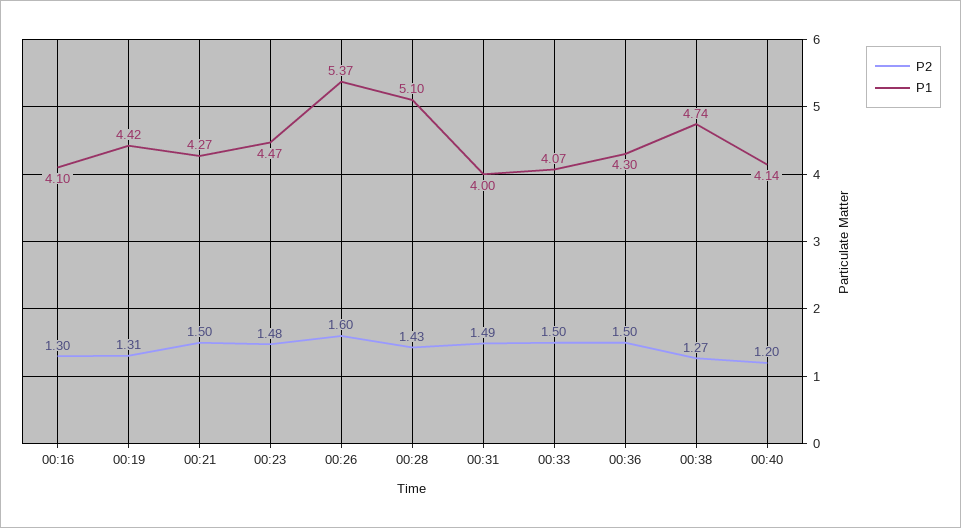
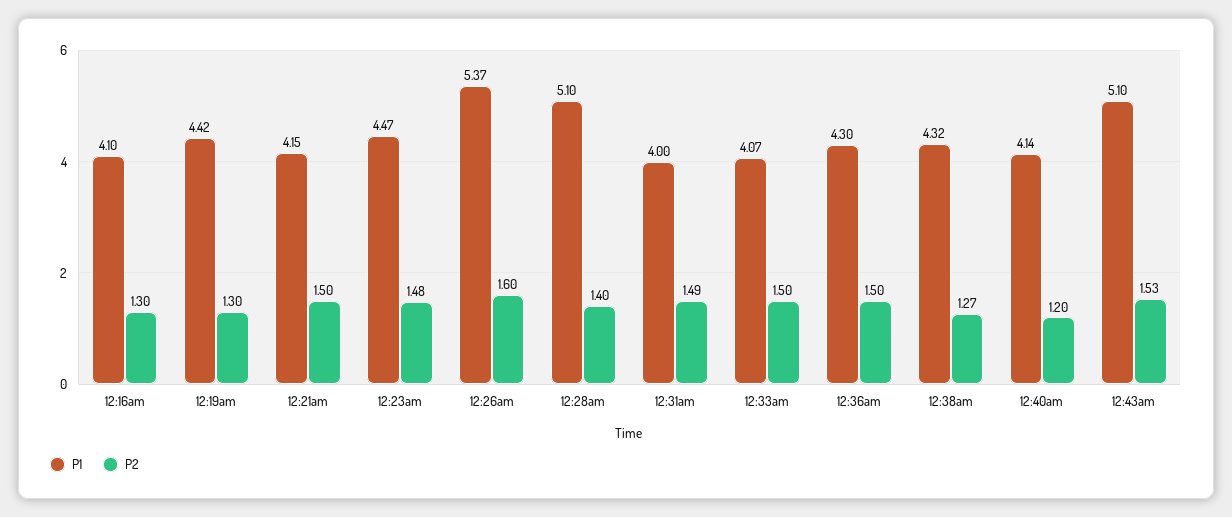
P2, 00:19: 1.31 -> 1.3
P1, 00:21: 4.27 -> 4.15
P2, 00:28: 1.43 -> 1.4
P1, 00:38: 4.74 -> 4.32
P1, 12:43am: none -> 5.1
P2, 12:43am: none -> 1.53

